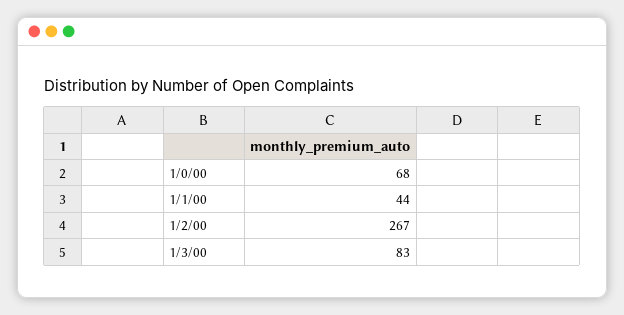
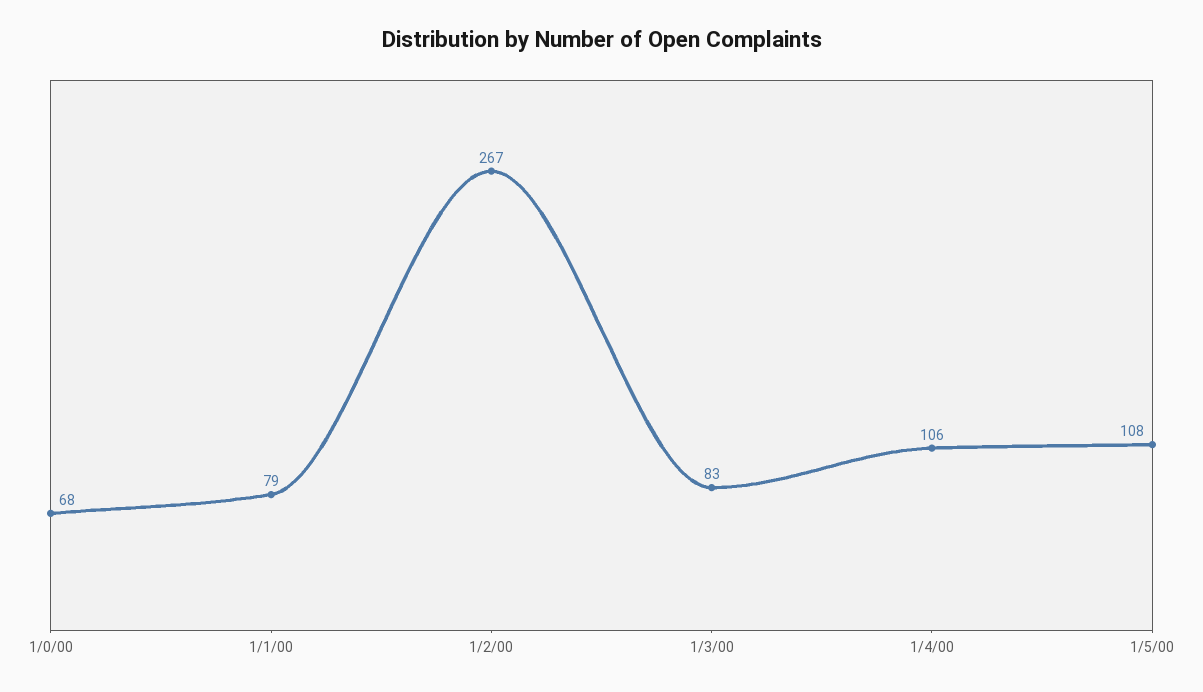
1/1/00: 44 -> 79
1/4/00: none -> 106
1/5/00: none -> 108

